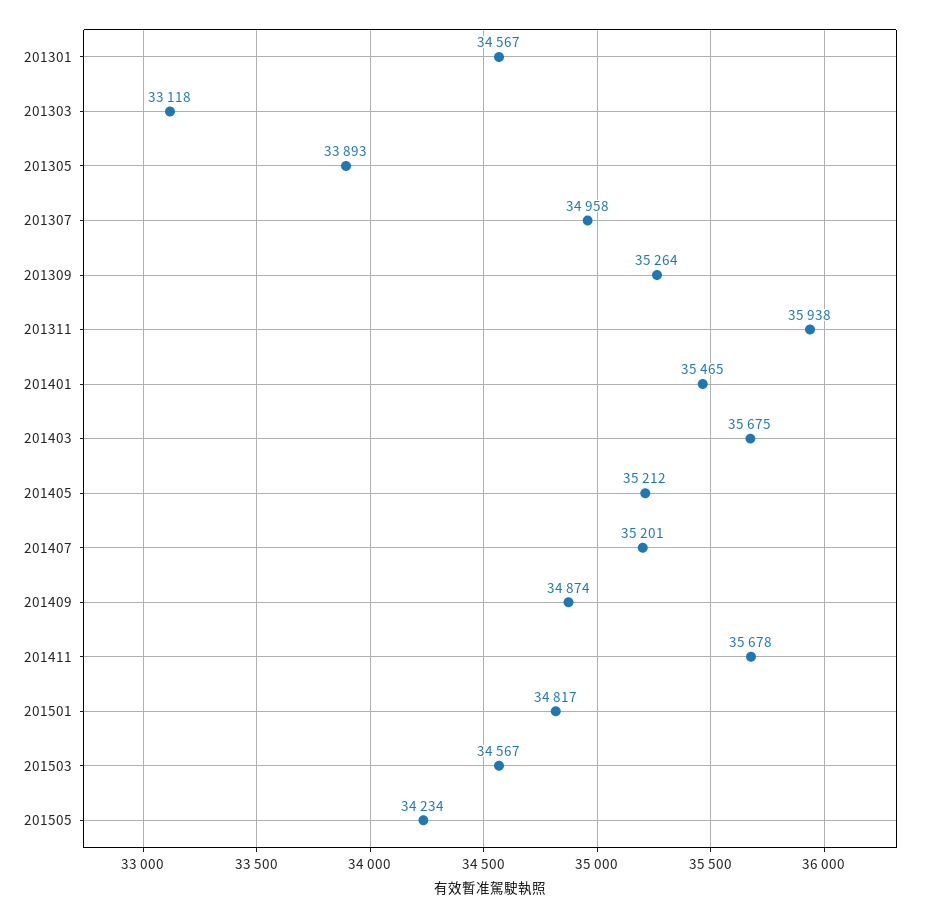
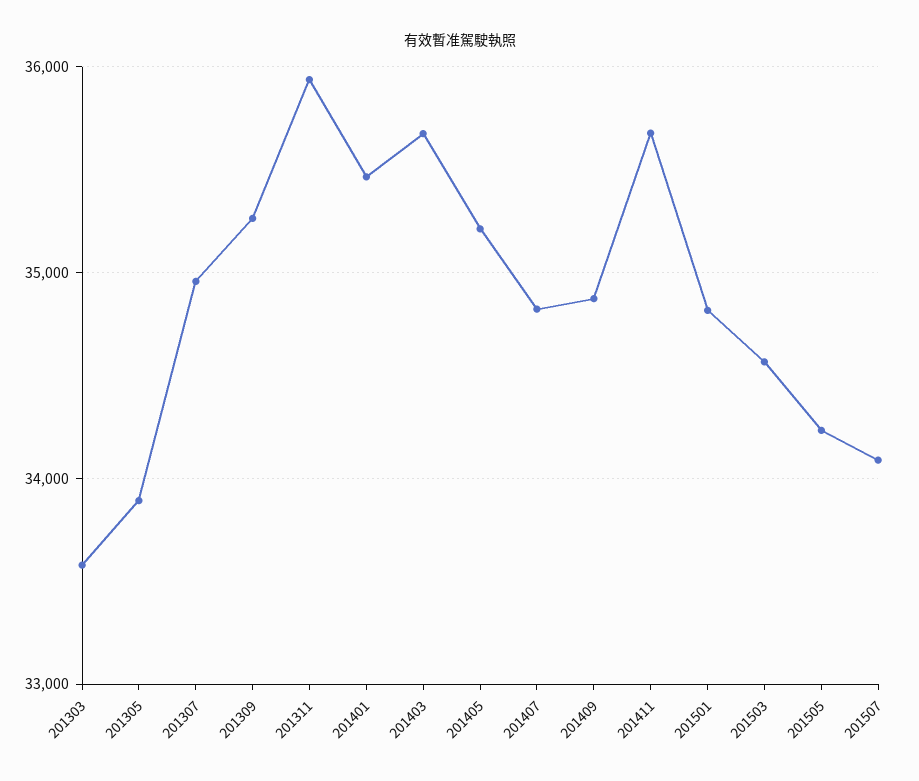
201301: 34567 -> none
201303: 33118 -> 33600
201407: 35201 -> 34800
201507: none -> 34100

